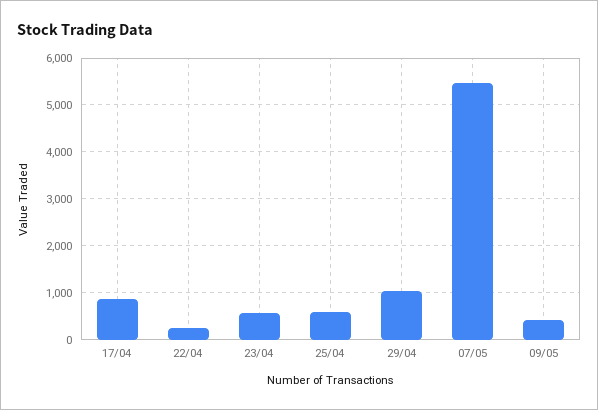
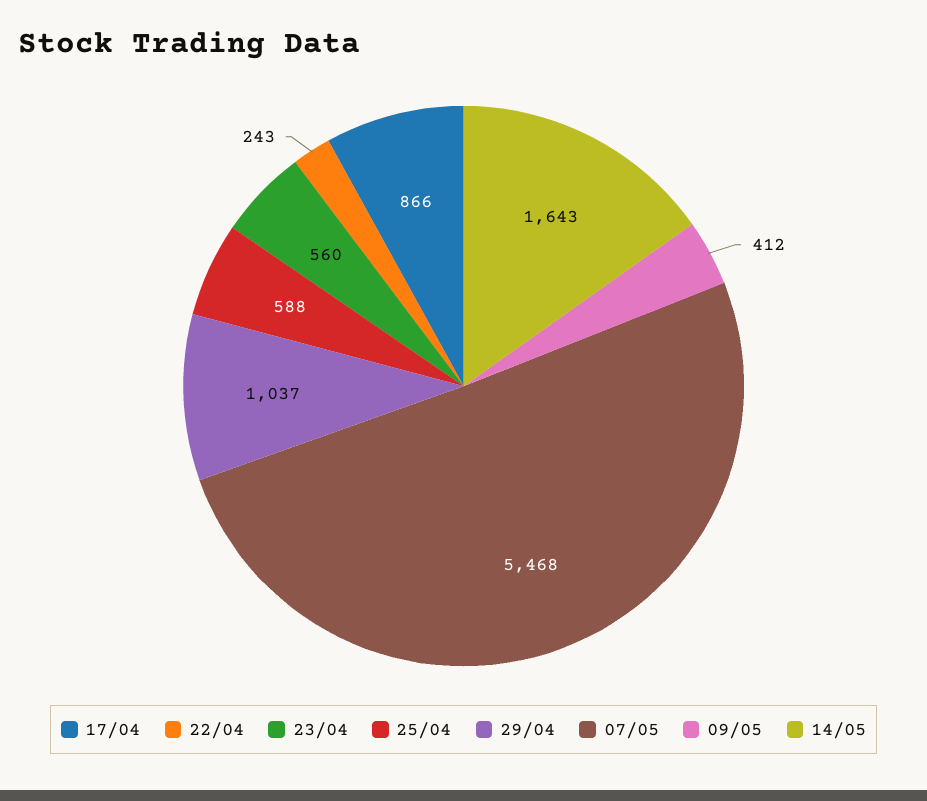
14/05: none -> 1643

